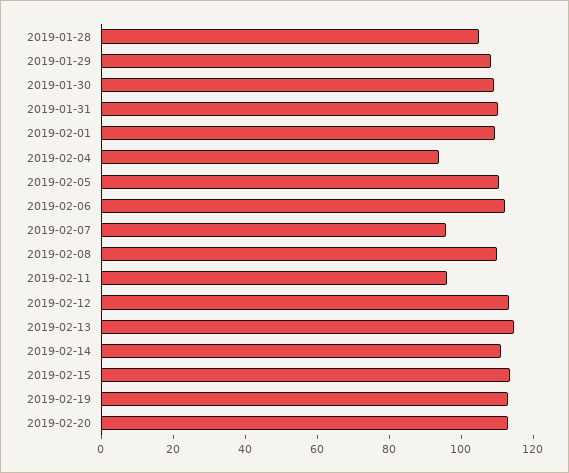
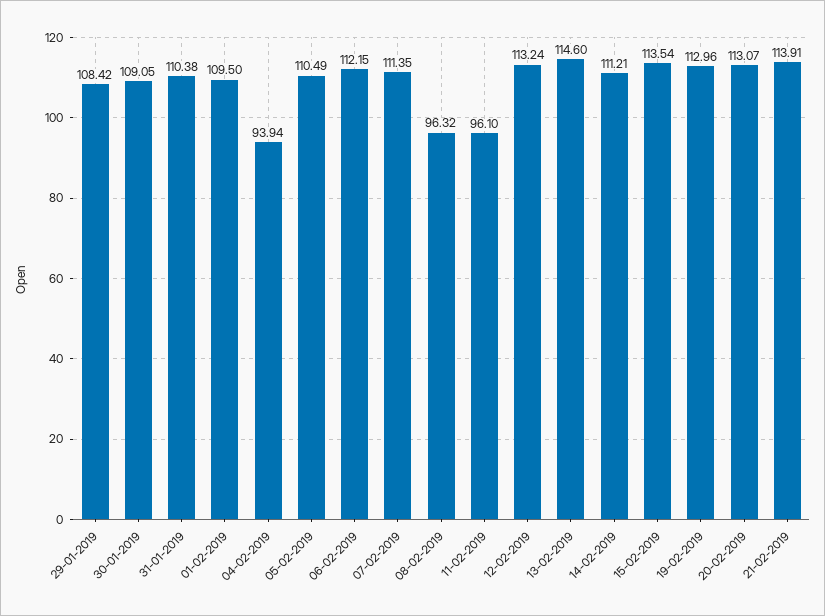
2019-01-28: 105 -> none
2019-02-07: 95 -> 111.35
2019-02-08: 110 -> 96.32
21-02-2019: none -> 113.91

